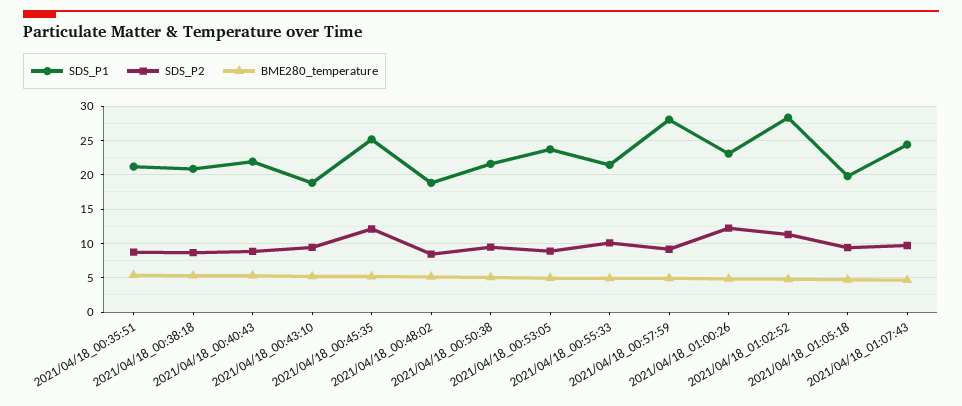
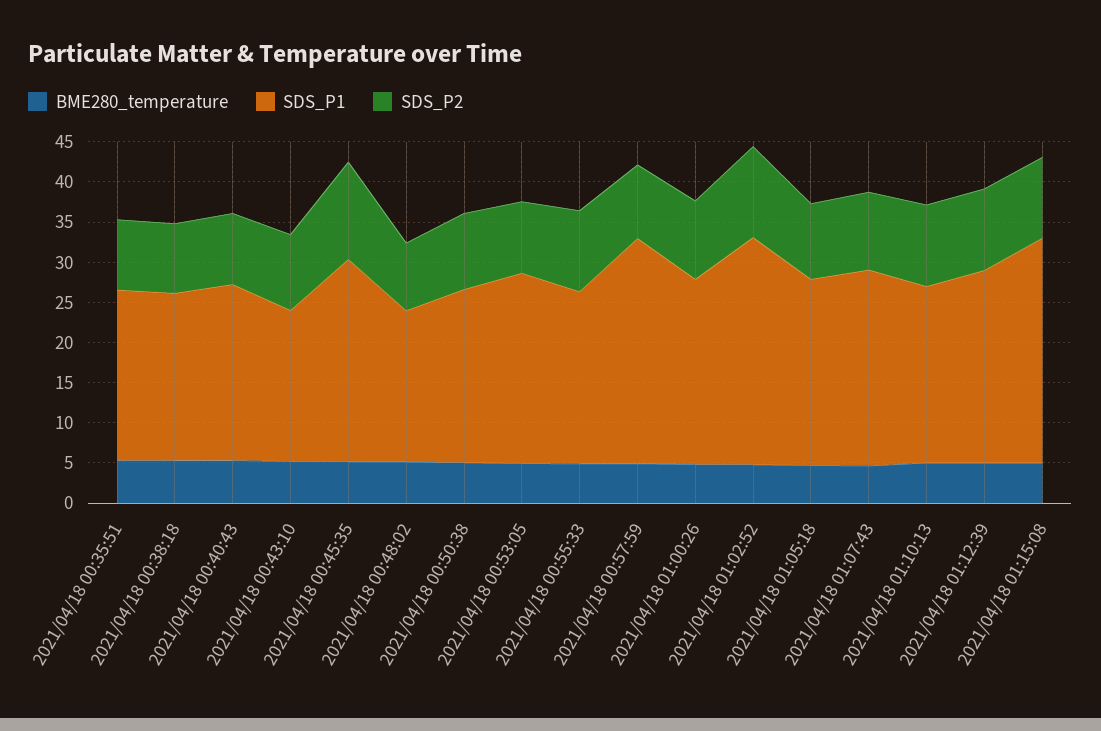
SDS_P2, 2021/04/18_01:00:26: 12 -> 10
SDS_P1, 2021/04/18_01:05:18: 20 -> 23
BME280_temperature, 2021/04/18 01:10:13: none -> 5
SDS_P1, 2021/04/18 01:10:13: none -> 22
SDS_P2, 2021/04/18 01:10:13: none -> 10
BME280_temperature, 2021/04/18 01:12:39: none -> 5
SDS_P1, 2021/04/18 01:12:39: none -> 24
SDS_P2, 2021/04/18 01:12:39: none -> 10
BME280_temperature, 2021/04/18 01:15:08: none -> 5
SDS_P1, 2021/04/18 01:15:08: none -> 28
SDS_P2, 2021/04/18 01:15:08: none -> 10

